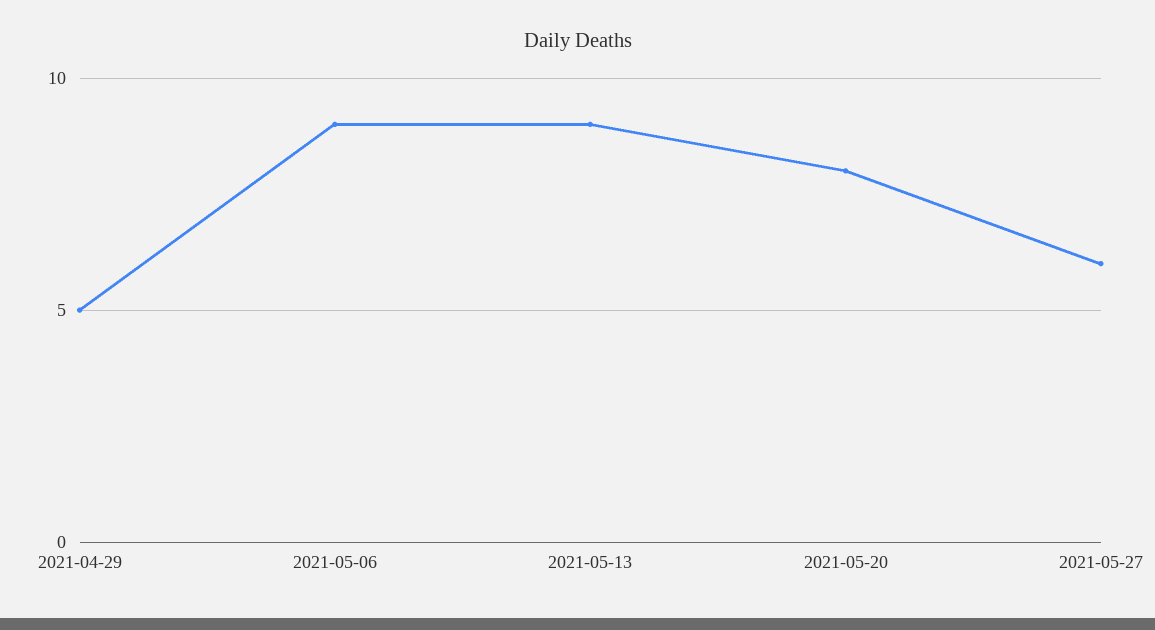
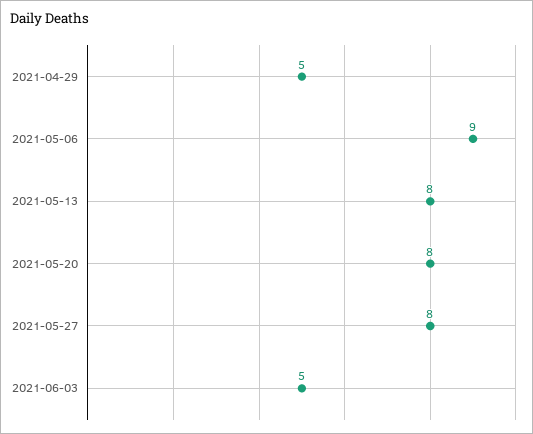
2021-05-13: 9 -> 8
2021-05-27: 6 -> 8
2021-06-03: none -> 5

